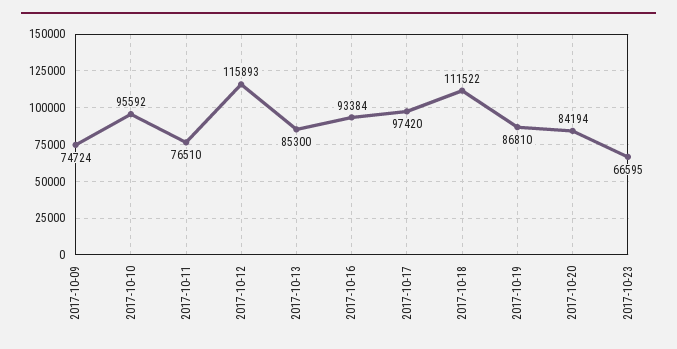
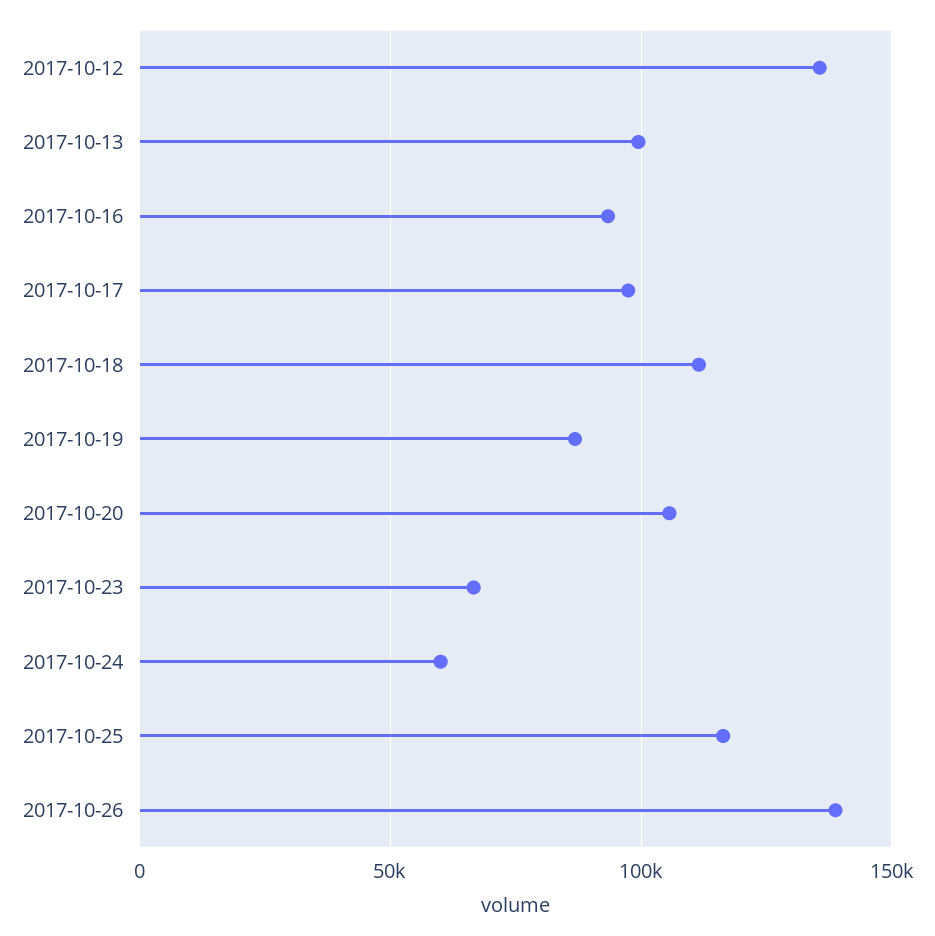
2017-10-09: 74724 -> none
2017-10-10: 95592 -> none
2017-10-11: 76510 -> none
2017-10-12: 115893 -> 135000
2017-10-13: 85300 -> 100000
2017-10-20: 84194 -> 105000
2017-10-24: none -> 60000
2017-10-25: none -> 115000
2017-10-26: none -> 140000

